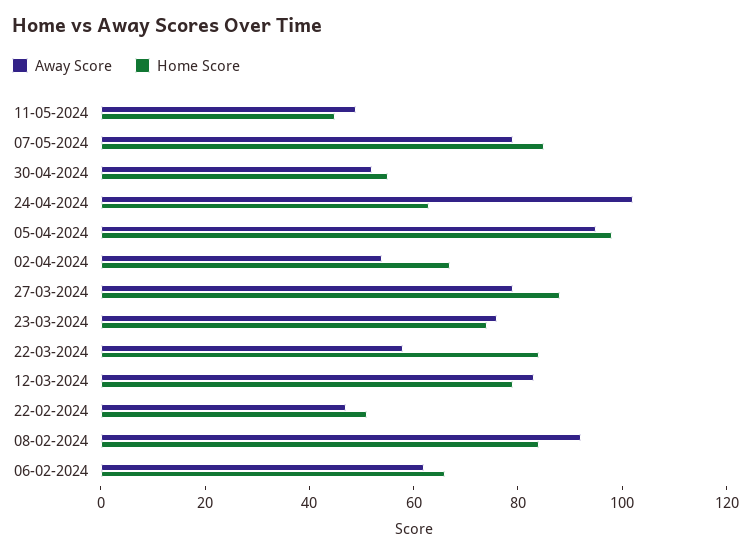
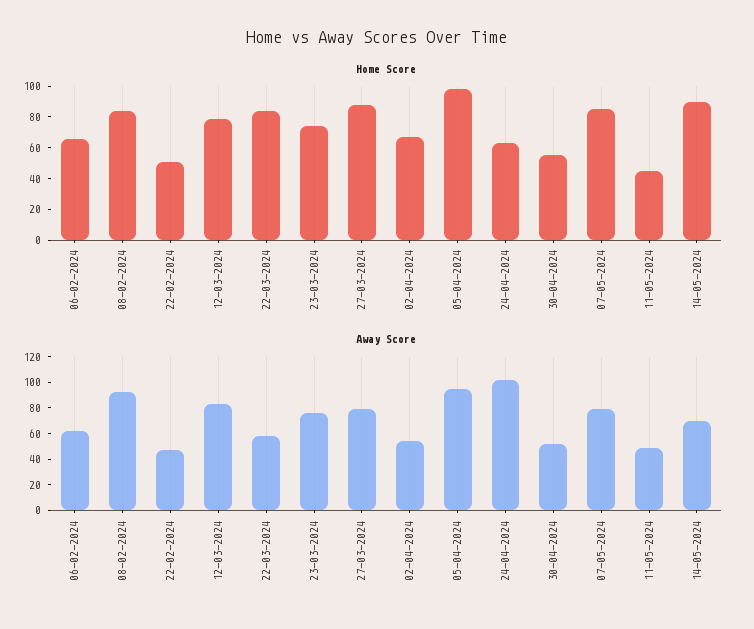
Home Score, 14-05-2024: none -> 90
Away Score, 14-05-2024: none -> 70

